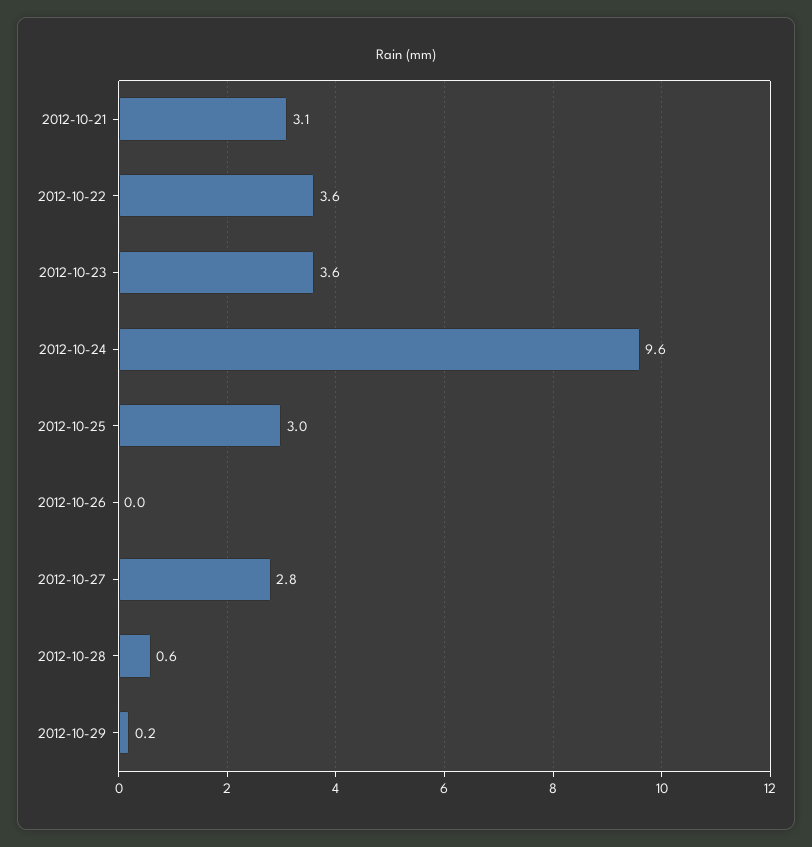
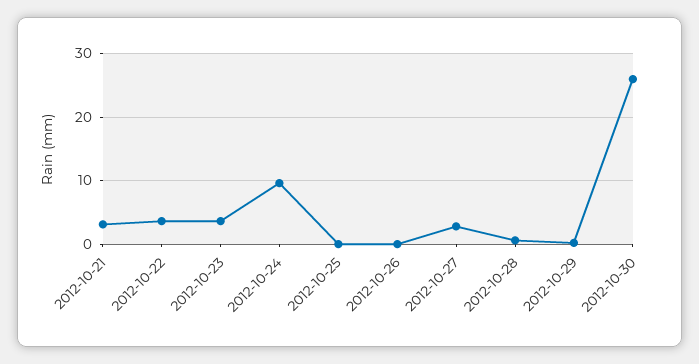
2012-10-25: 3 -> 0
2012-10-30: none -> 26

